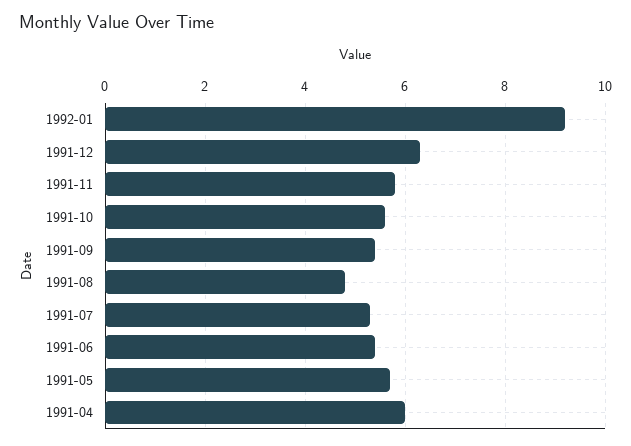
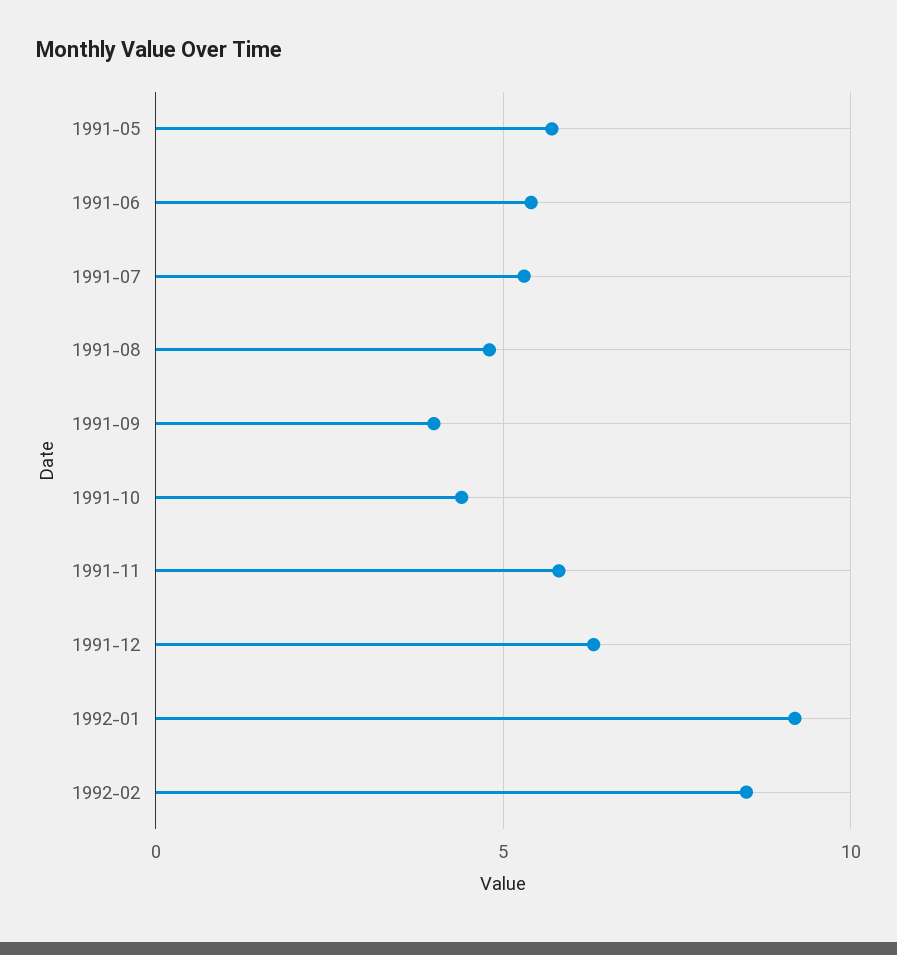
1991-10: 5.5 -> 4.5
1991-09: 5.5 -> 4
1991-04: 6 -> none
1992-02: none -> 8.5

